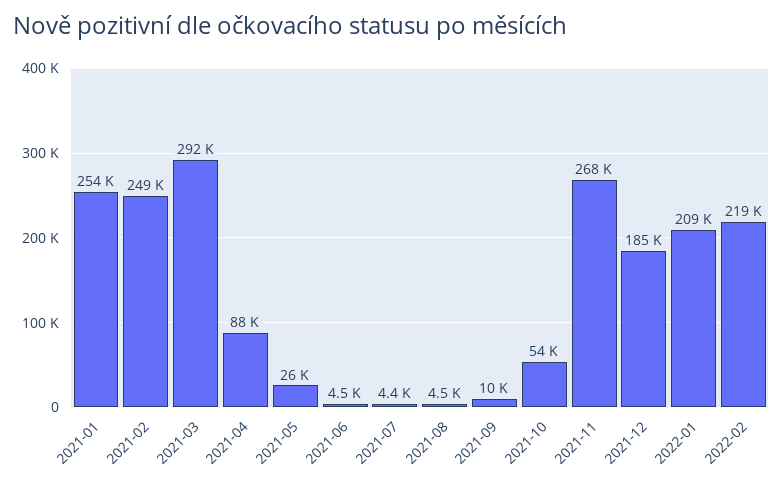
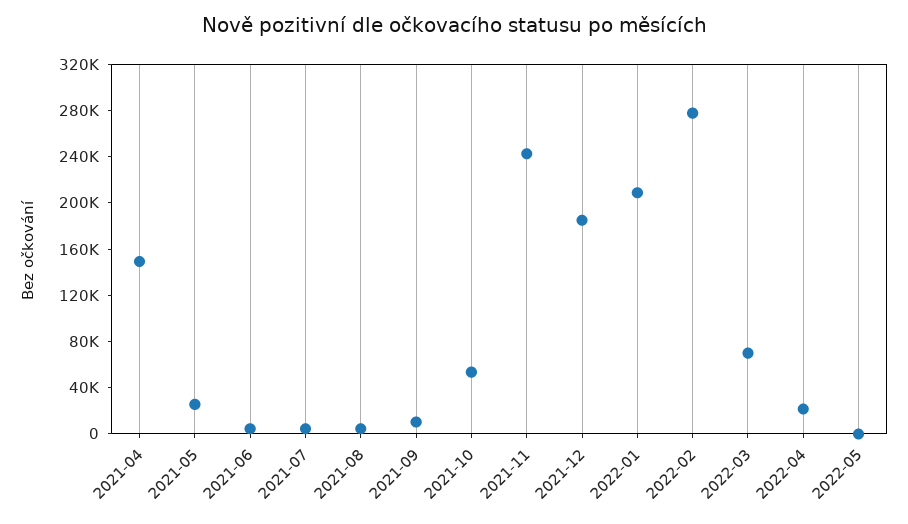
2021-01: 254000 -> none
2021-02: 249000 -> none
2021-03: 292000 -> none
2021-04: 88000 -> 150000
2021-11: 268000 -> 240000
2022-02: 219000 -> 280000
2022-03: none -> 70000
2022-04: none -> 20000
2022-05: none -> 0

